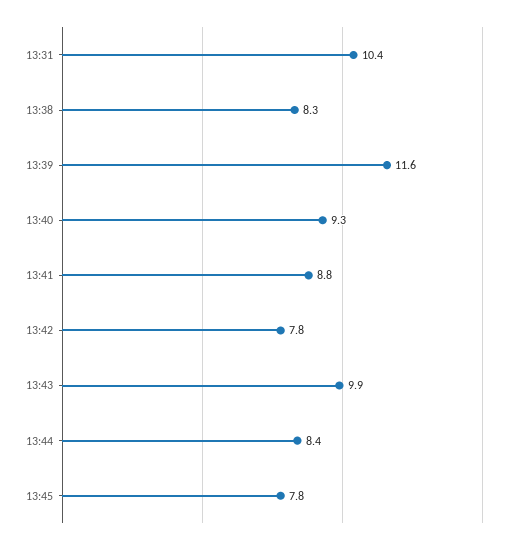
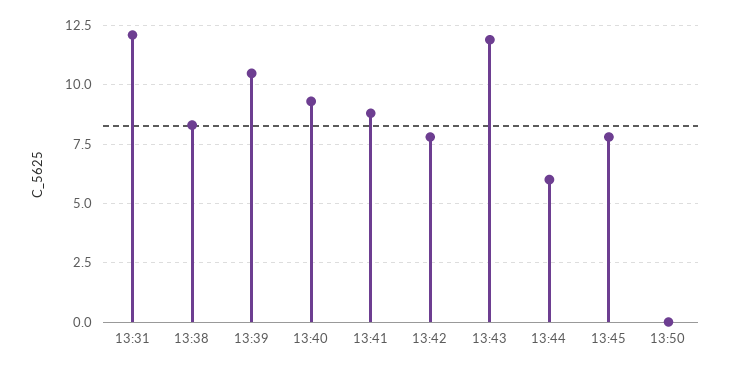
13:31: 10.4 -> 12
13:39: 11.6 -> 10.5
13:43: 9.9 -> 12
13:44: 8.4 -> 6
13:50: none -> 0

